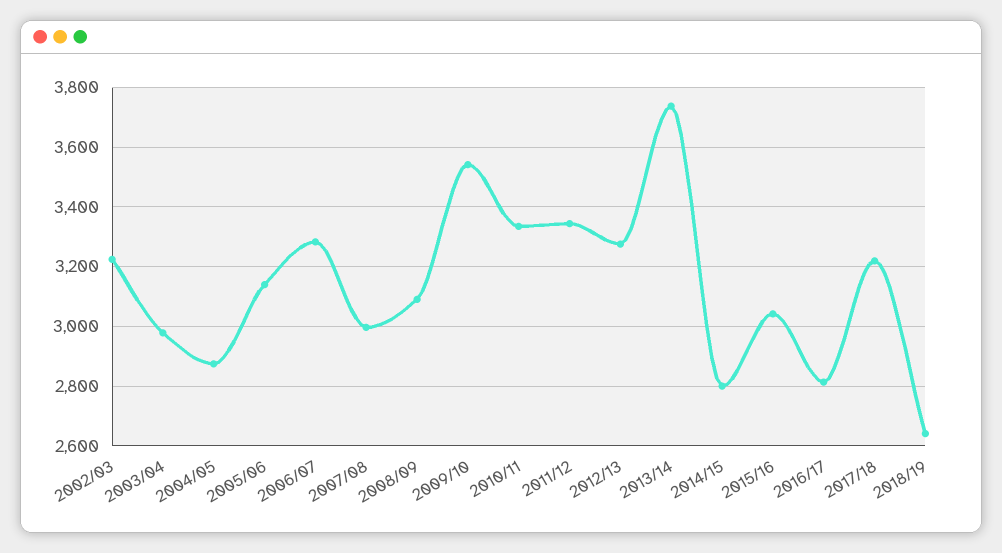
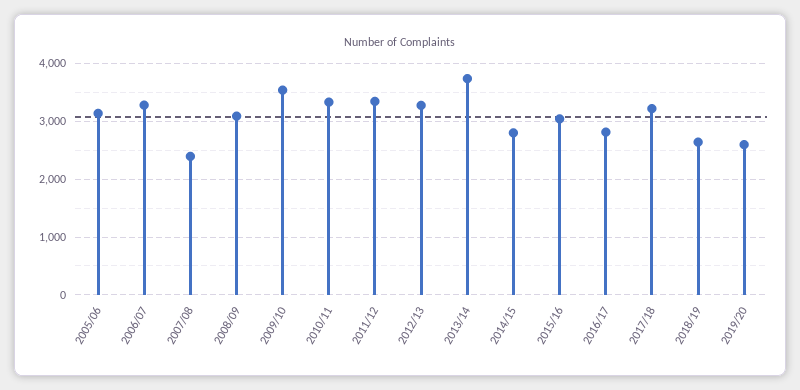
2002/03: 3225 -> none
2003/04: 2975 -> none
2004/05: 2875 -> none
2007/08: 3000 -> 2400
2019/20: none -> 2600

